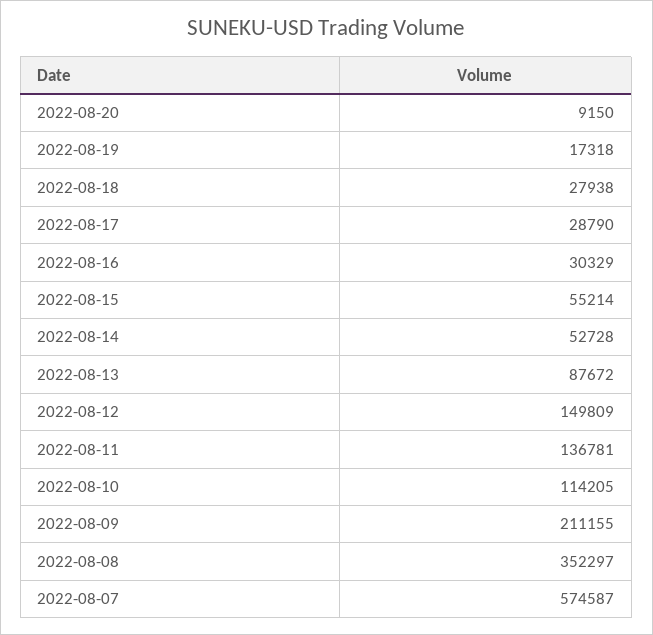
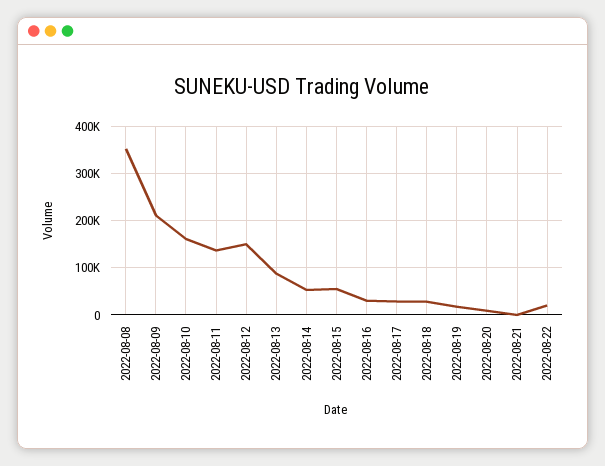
2022-08-10: 114205 -> 160000
2022-08-07: 574587 -> none
2022-08-21: none -> 0
2022-08-22: none -> 20000

